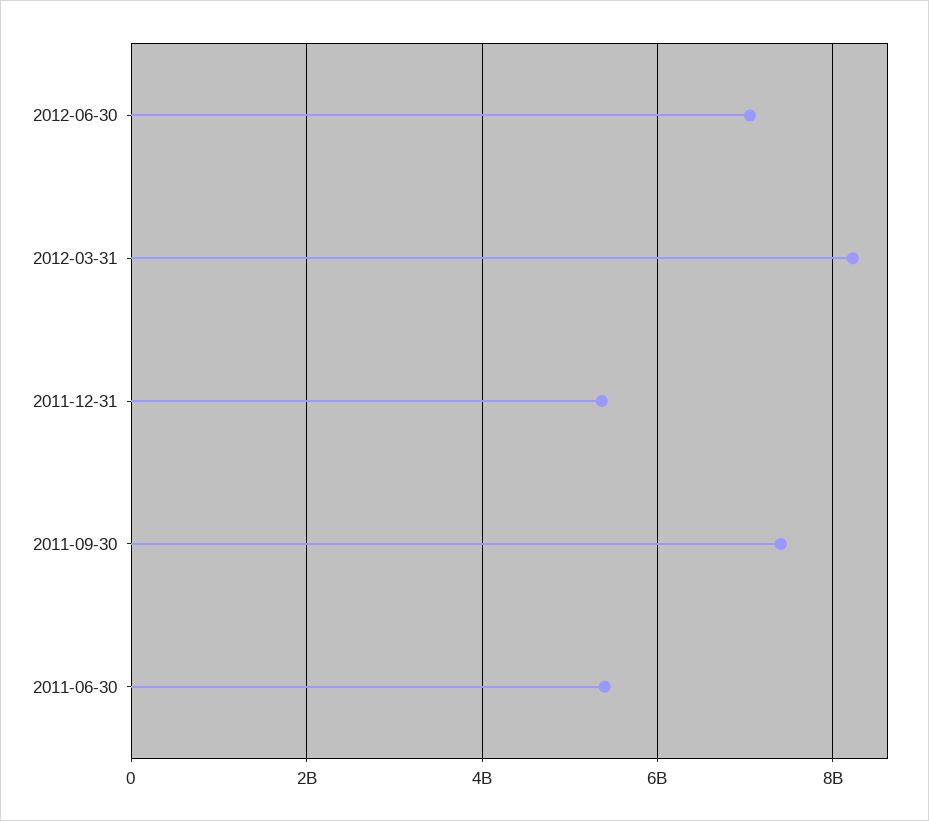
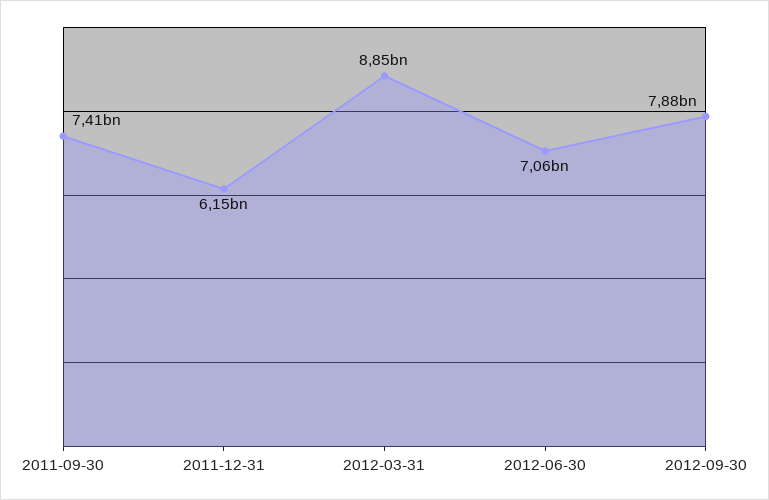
2012-03-31: 8200000000 -> 8850000000
2011-12-31: 5400000000 -> 6150000000
2011-06-30: 5400000000 -> none
2012-09-30: none -> 7880000000

